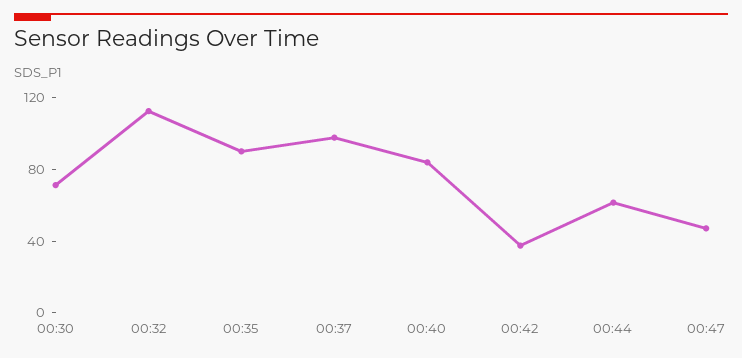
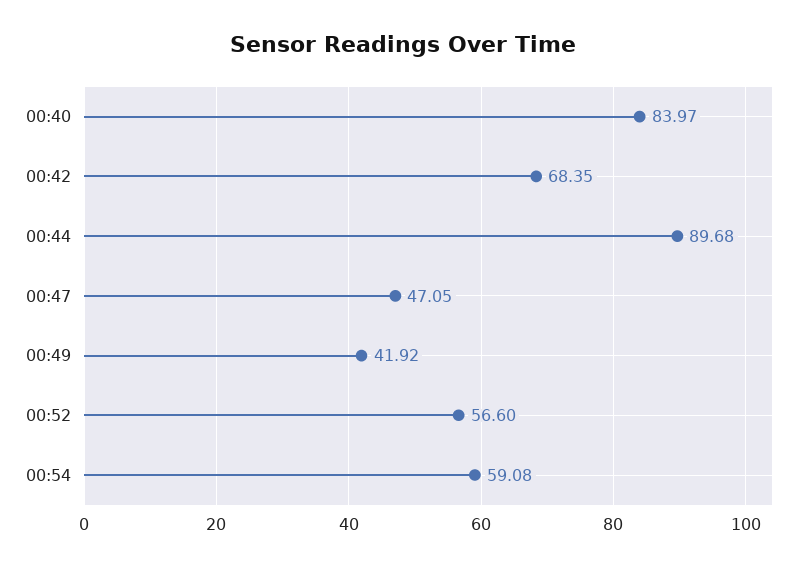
00:30: 70 -> none
00:32: 110 -> none
00:35: 90 -> none
00:37: 100 -> none
00:42: 40 -> 68.35
00:44: 60 -> 89.68
00:49: none -> 41.92
00:52: none -> 56.6
00:54: none -> 59.08

